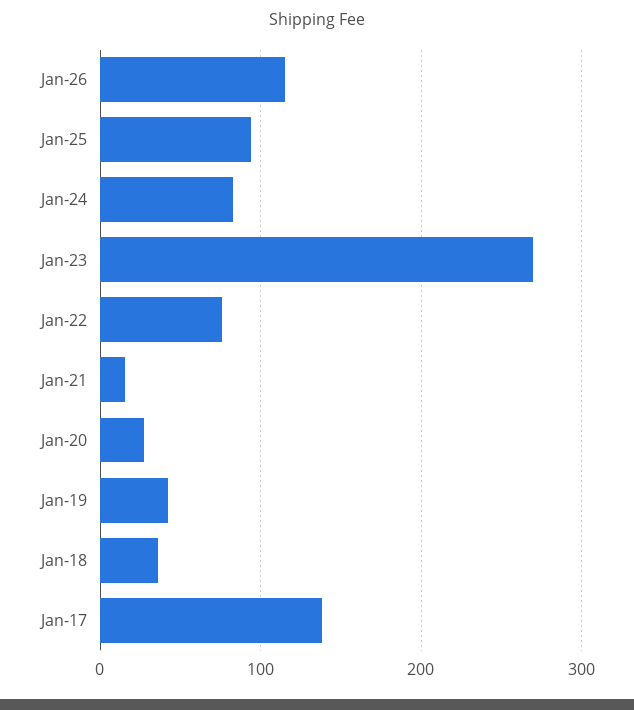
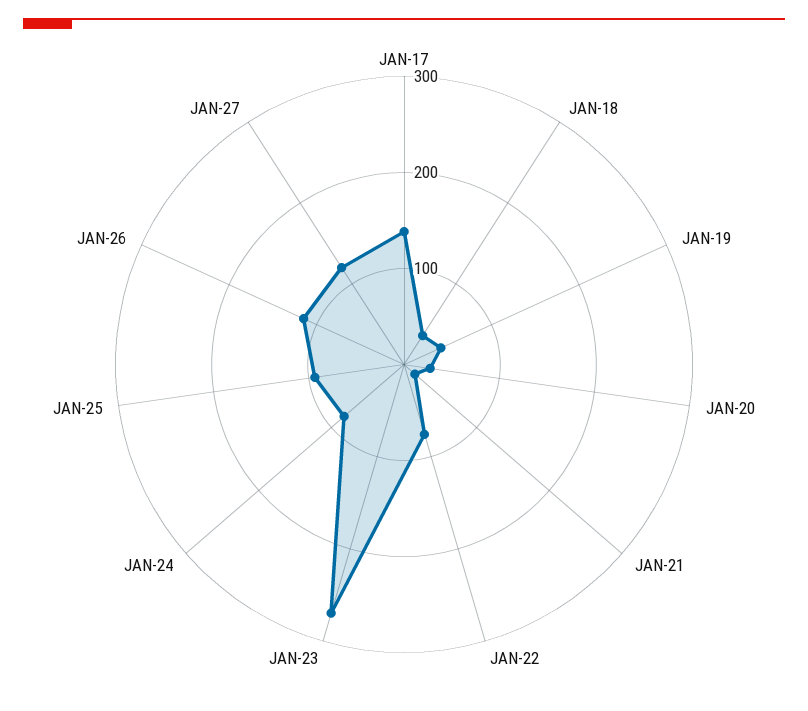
JAN-27: none -> 120

